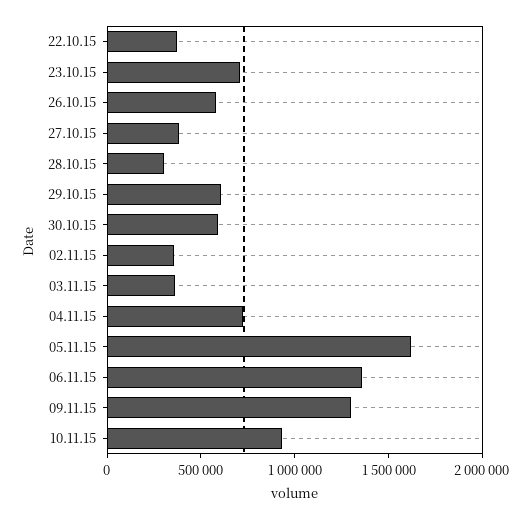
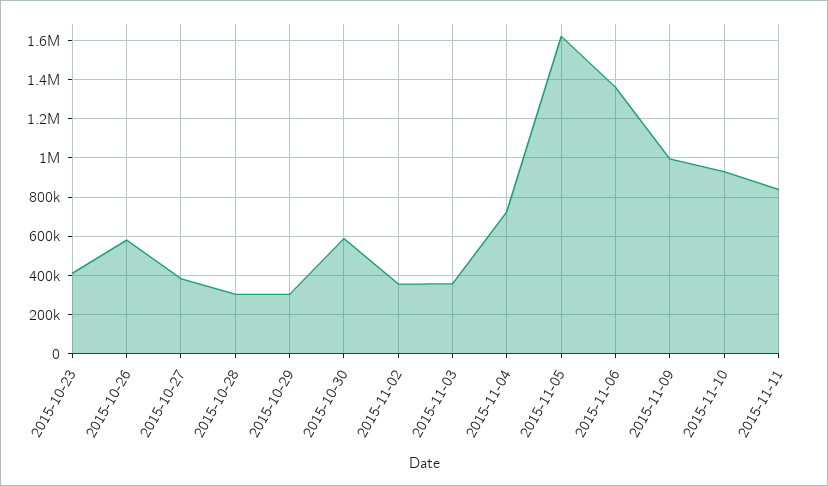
22.10.15: 400000 -> none
23.10.15: 700000 -> 400000
29.10.15: 600000 -> 300000
09.11.15: 1300000 -> 1000000
2015-11-11: none -> 850000

